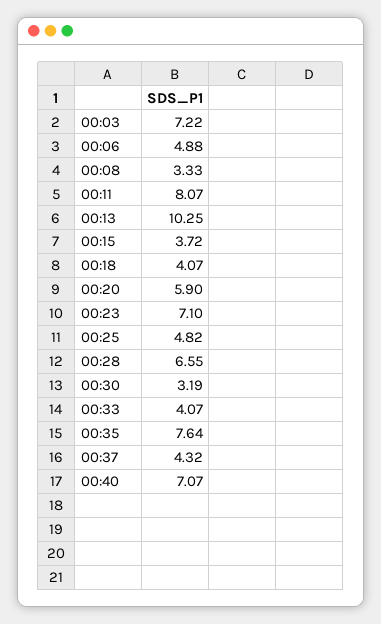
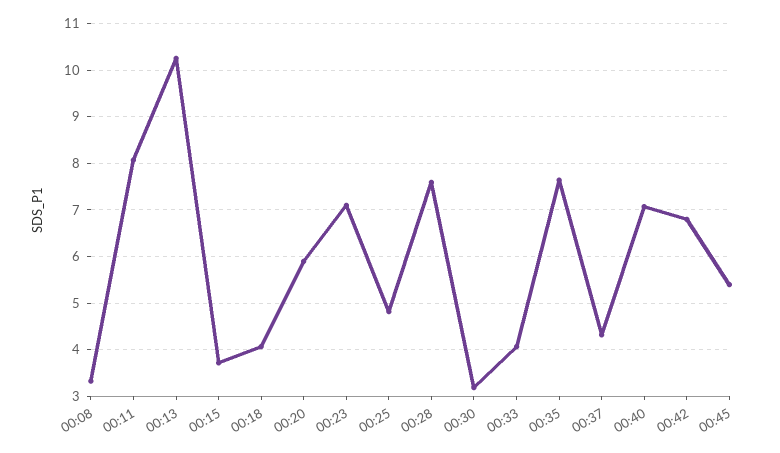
00:03: 7.22 -> none
00:06: 4.88 -> none
00:28: 6.55 -> 7.6
00:42: none -> 6.8
00:45: none -> 5.4

